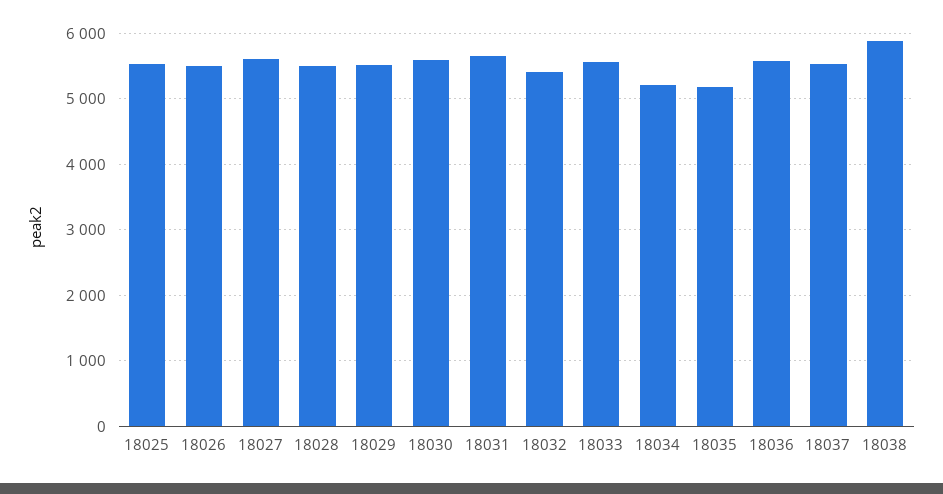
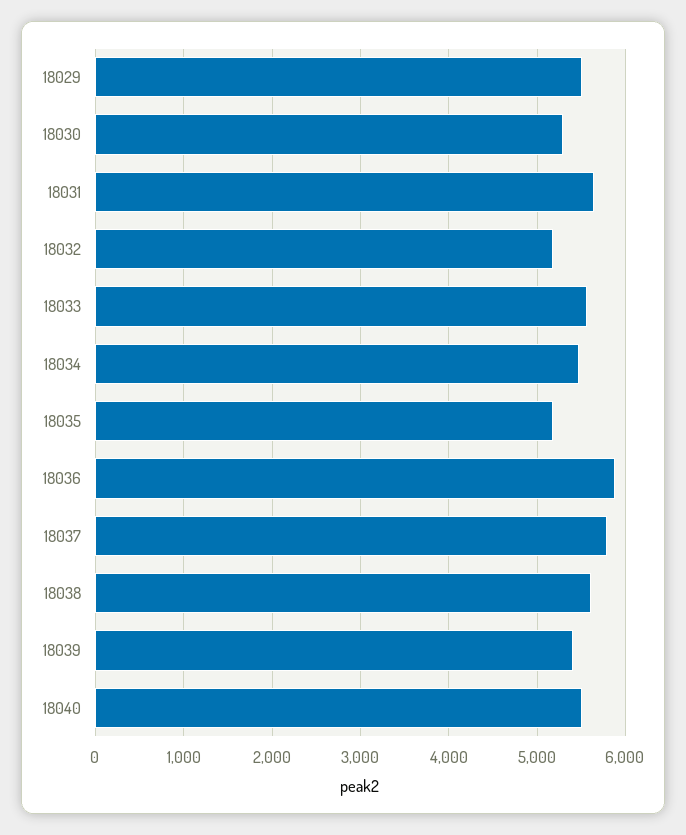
18025: 5500 -> none
18026: 5500 -> none
18027: 5600 -> none
18028: 5500 -> none
18030: 5600 -> 5300
18032: 5400 -> 5200
18034: 5200 -> 5500
18036: 5600 -> 5900
18037: 5500 -> 5800
18038: 5900 -> 5600
18039: none -> 5400
18040: none -> 5500

